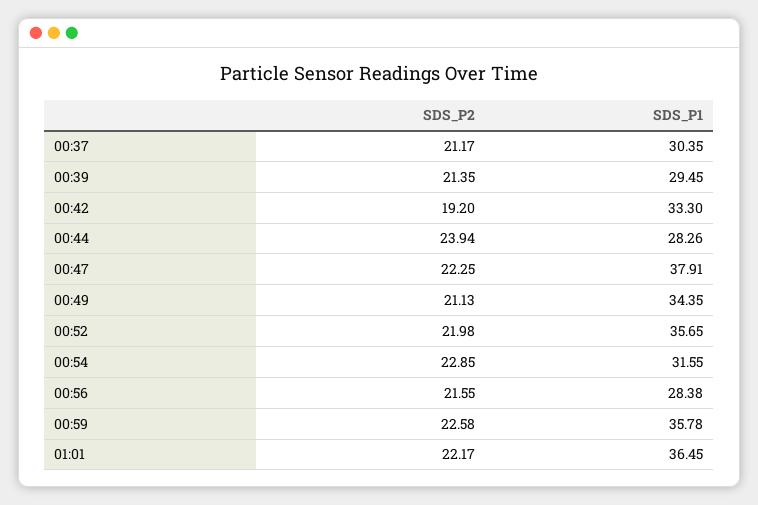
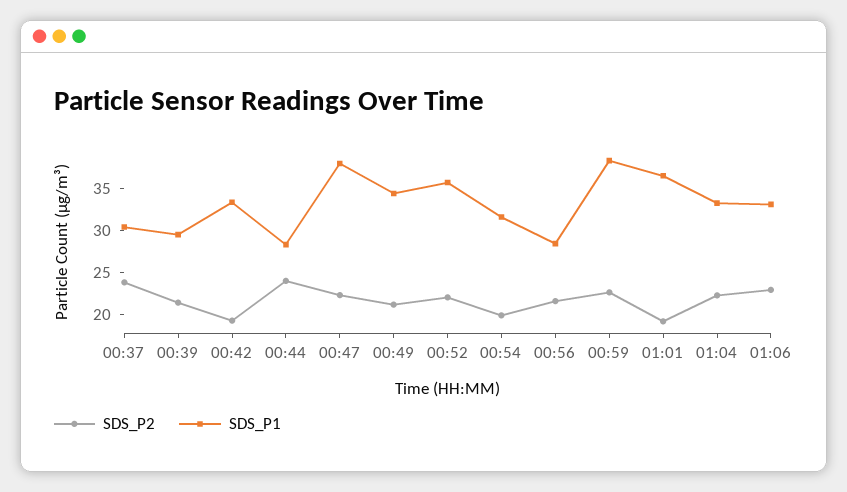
SDS_P2, 00:37: 21.17 -> 24
SDS_P2, 00:54: 22.85 -> 20
SDS_P1, 00:59: 35.78 -> 38
SDS_P2, 01:01: 22.17 -> 19
SDS_P2, 01:04: none -> 22
SDS_P1, 01:04: none -> 33
SDS_P2, 01:06: none -> 23
SDS_P1, 01:06: none -> 33

